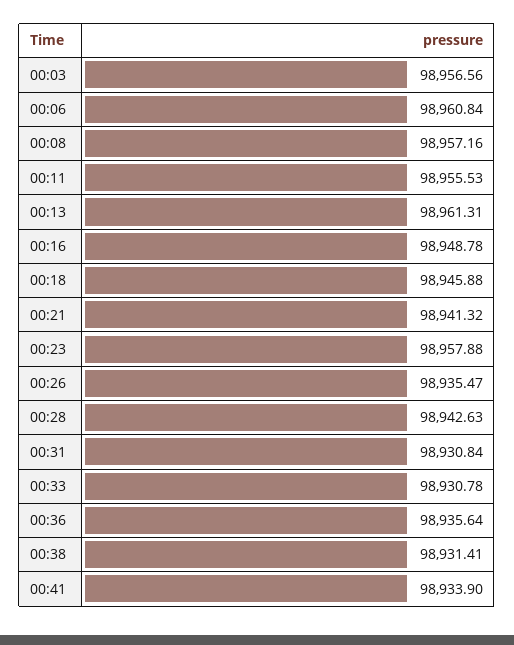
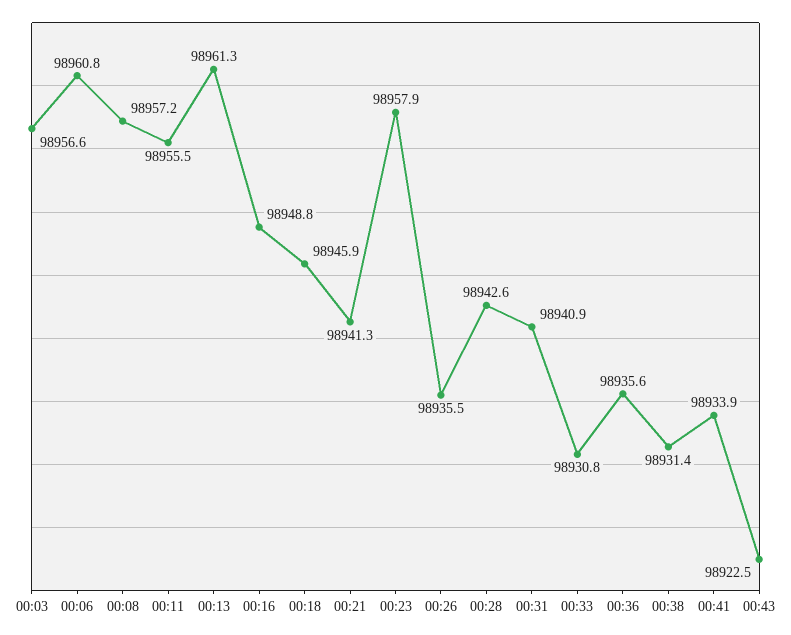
00:31: 98930.84 -> 98940.9
00:43: none -> 98922.5

